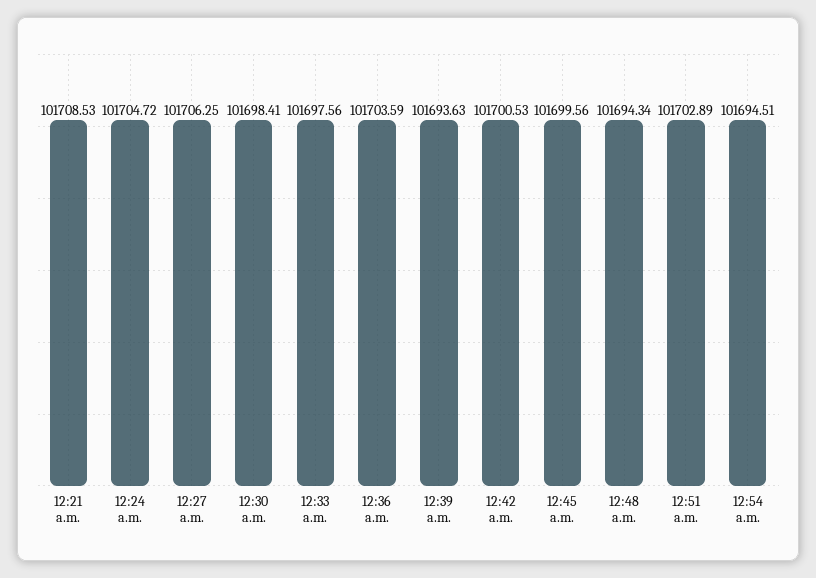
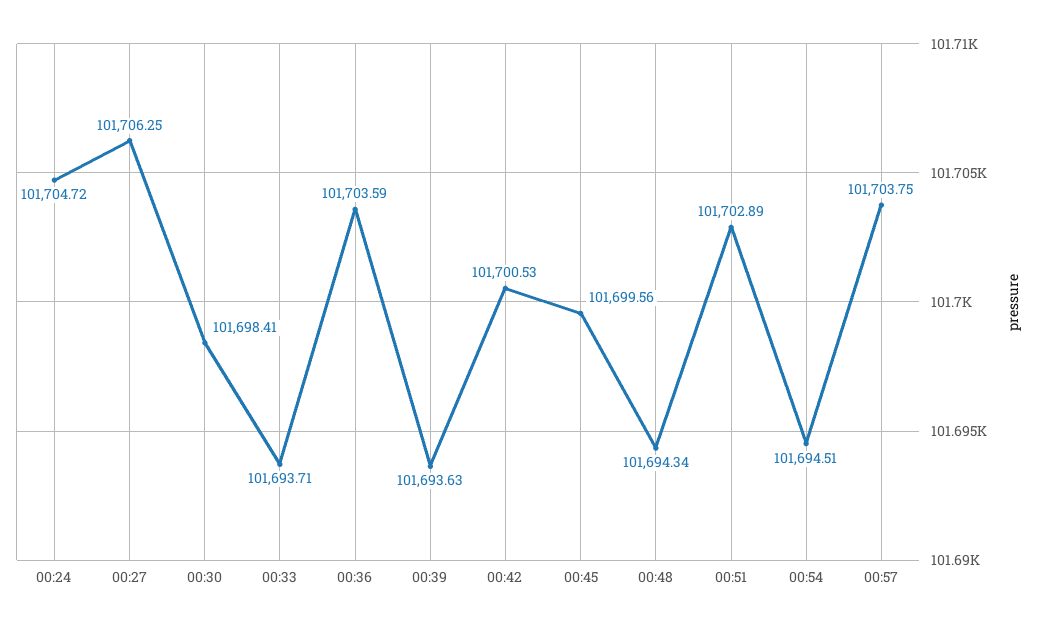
12:21 a.m.: 101708.53 -> none
12:33 a.m.: 101697.56 -> 101693.71
00:57: none -> 101703.75

